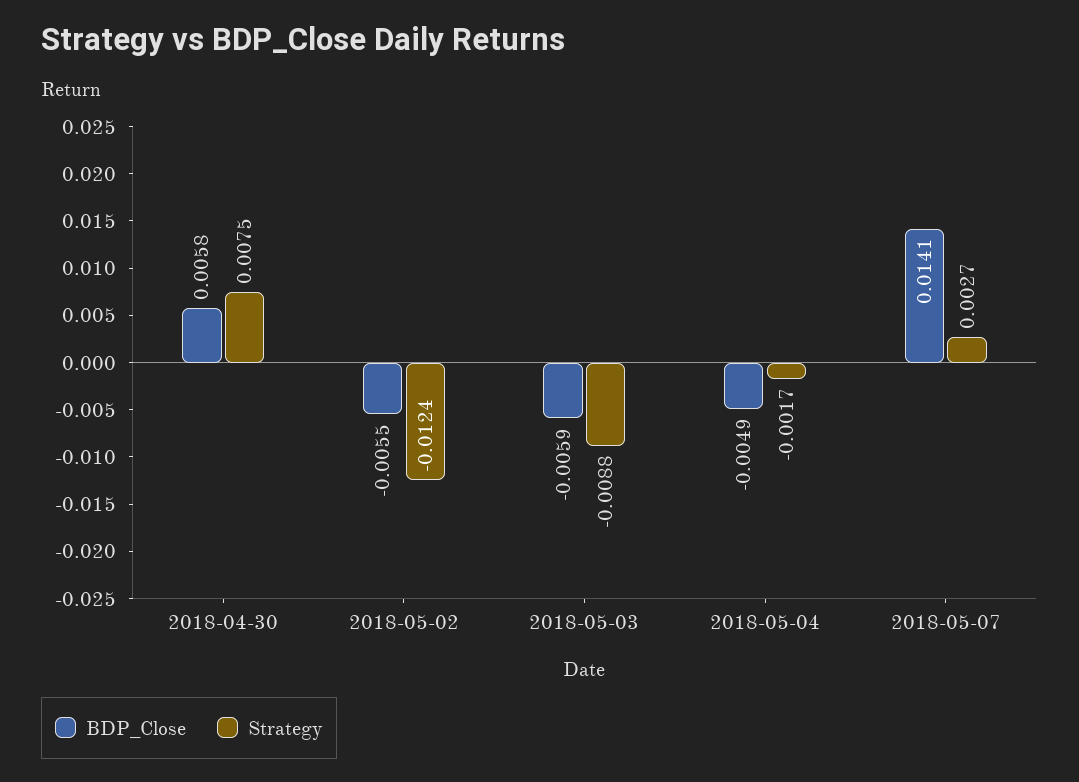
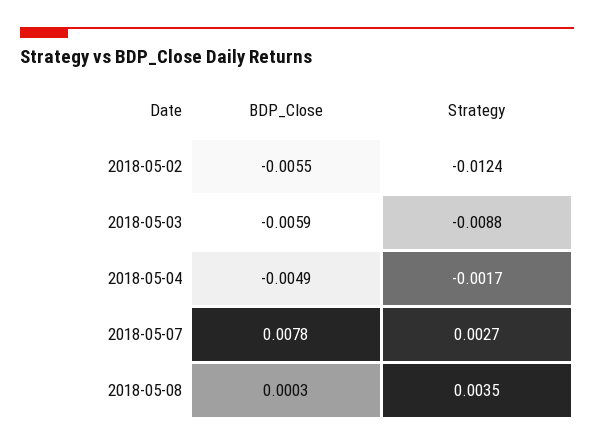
BDP_Close, 2018-04-30: 0.0058 -> none
Strategy, 2018-04-30: 0.0075 -> none
BDP_Close, 2018-05-07: 0.0141 -> 0.0078
BDP_Close, 2018-05-08: none -> 0.0003
Strategy, 2018-05-08: none -> 0.0035

